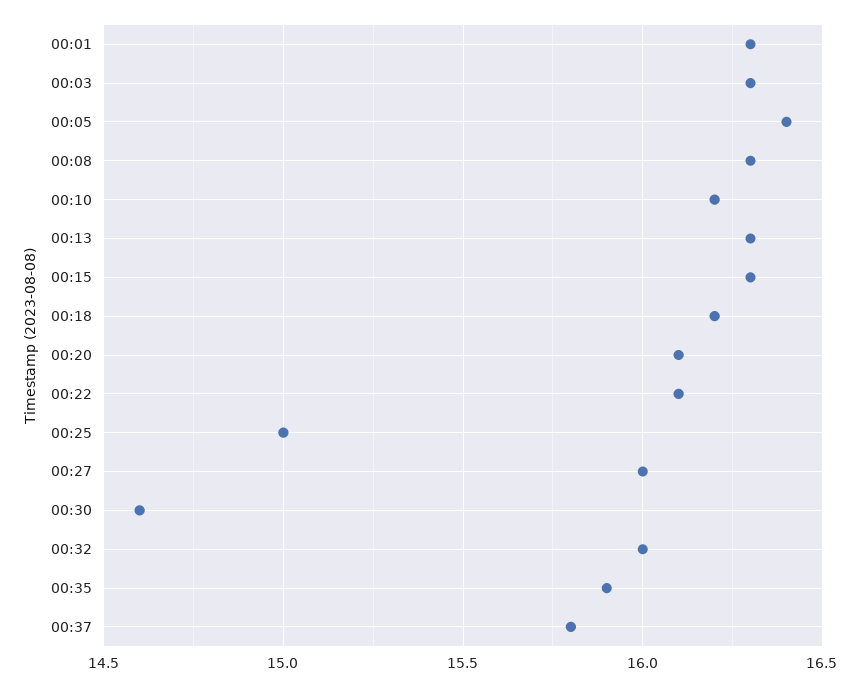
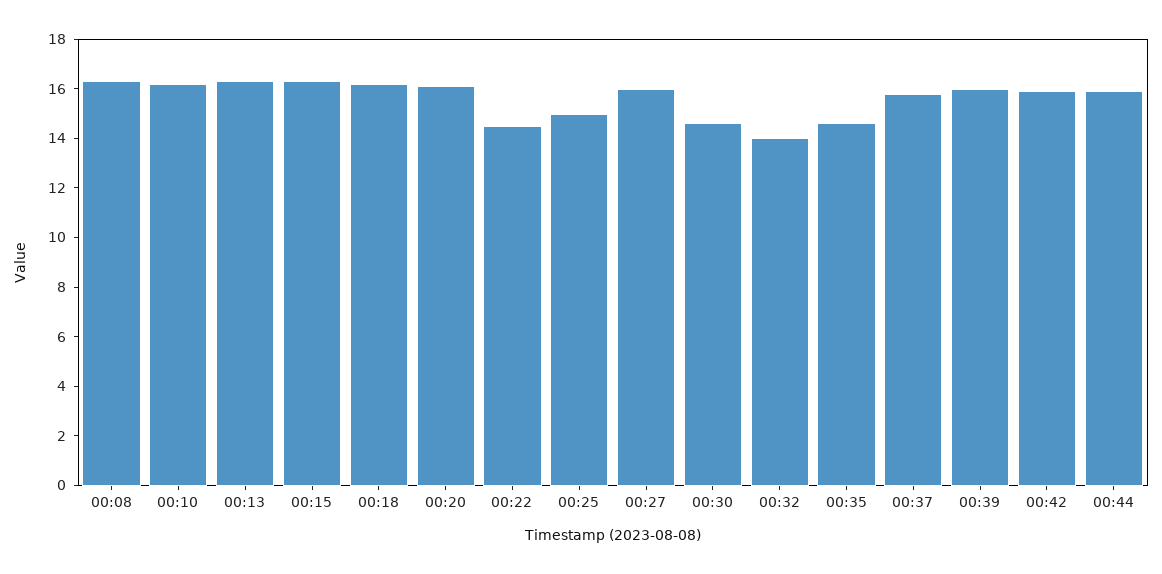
00:01: 16.3 -> none
00:03: 16.3 -> none
00:05: 16.4 -> none
00:22: 16.1 -> 14.5
00:32: 16 -> 14
00:35: 15.9 -> 14.5
00:39: none -> 16
00:42: none -> 16
00:44: none -> 16

